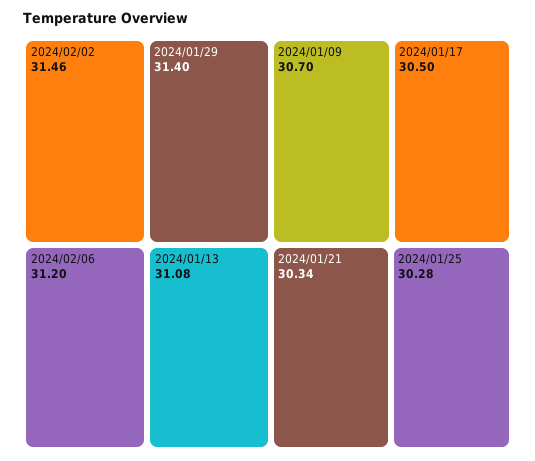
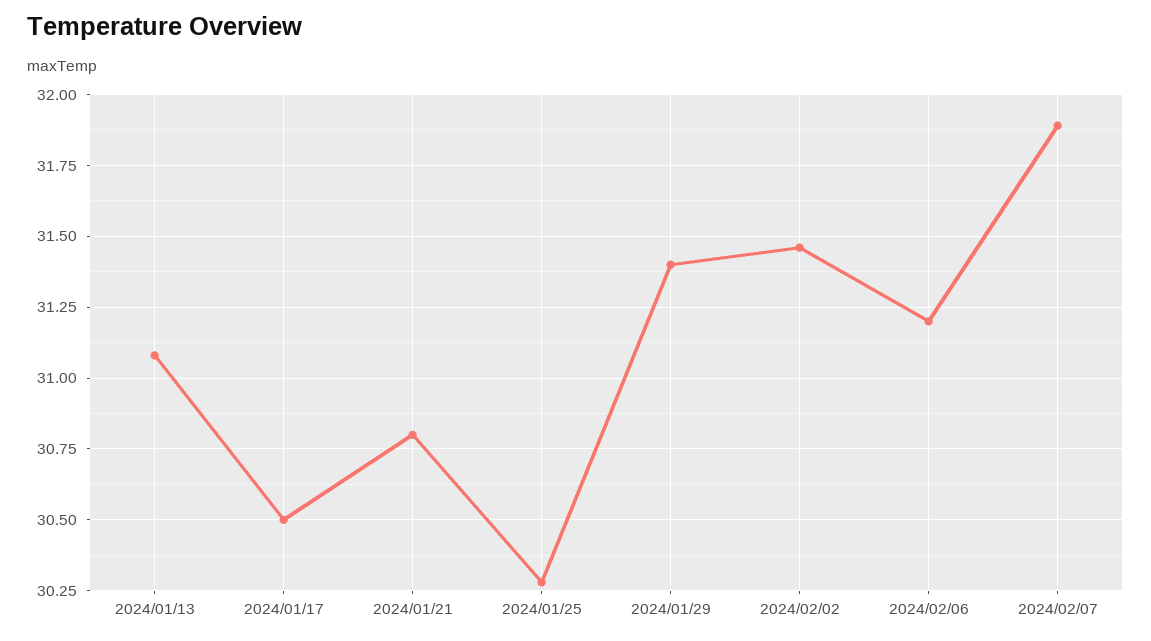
2024/01/09: 30.7 -> none
2024/01/21: 30.34 -> 30.8
2024/02/07: none -> 31.9

